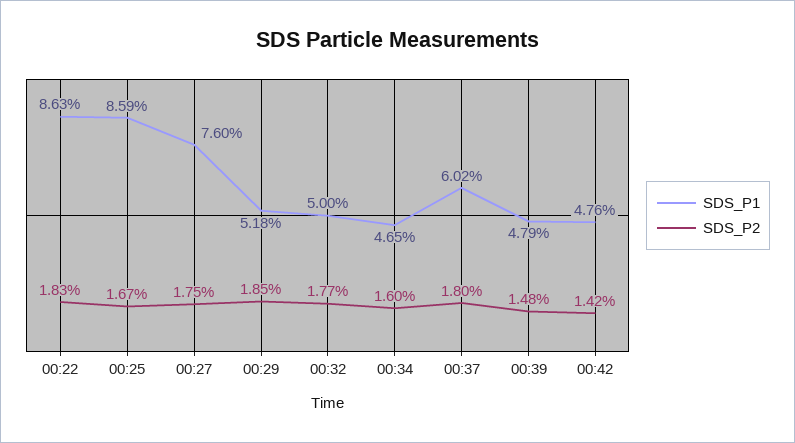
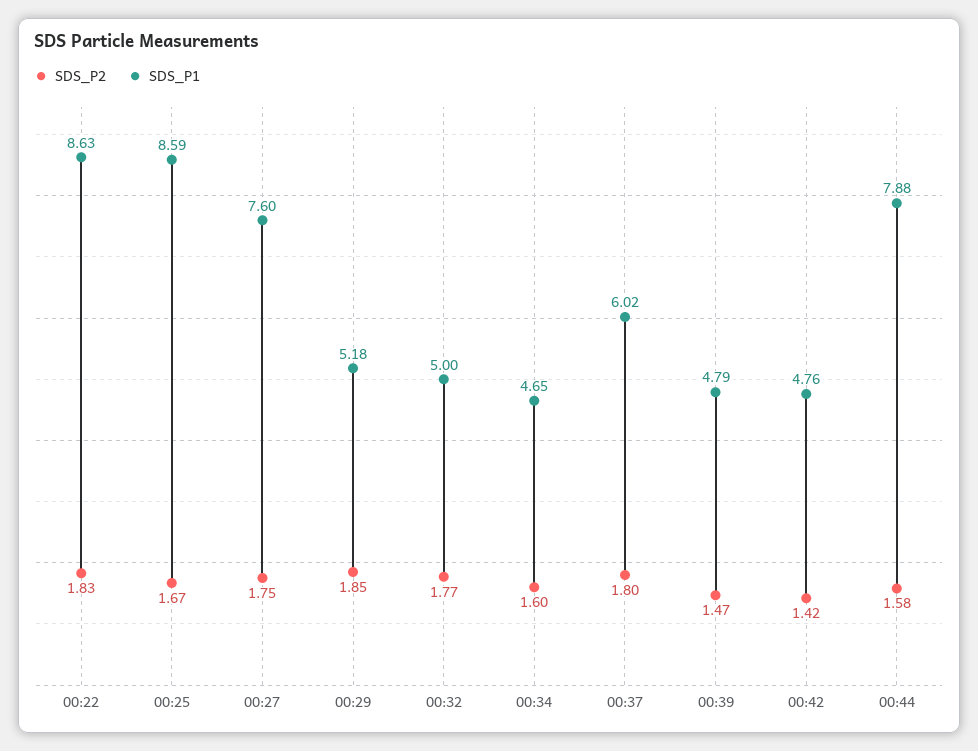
SDS_P2, 00:39: 1.48 -> 1.47
SDS_P2, 00:44: none -> 1.58
SDS_P1, 00:44: none -> 7.88

